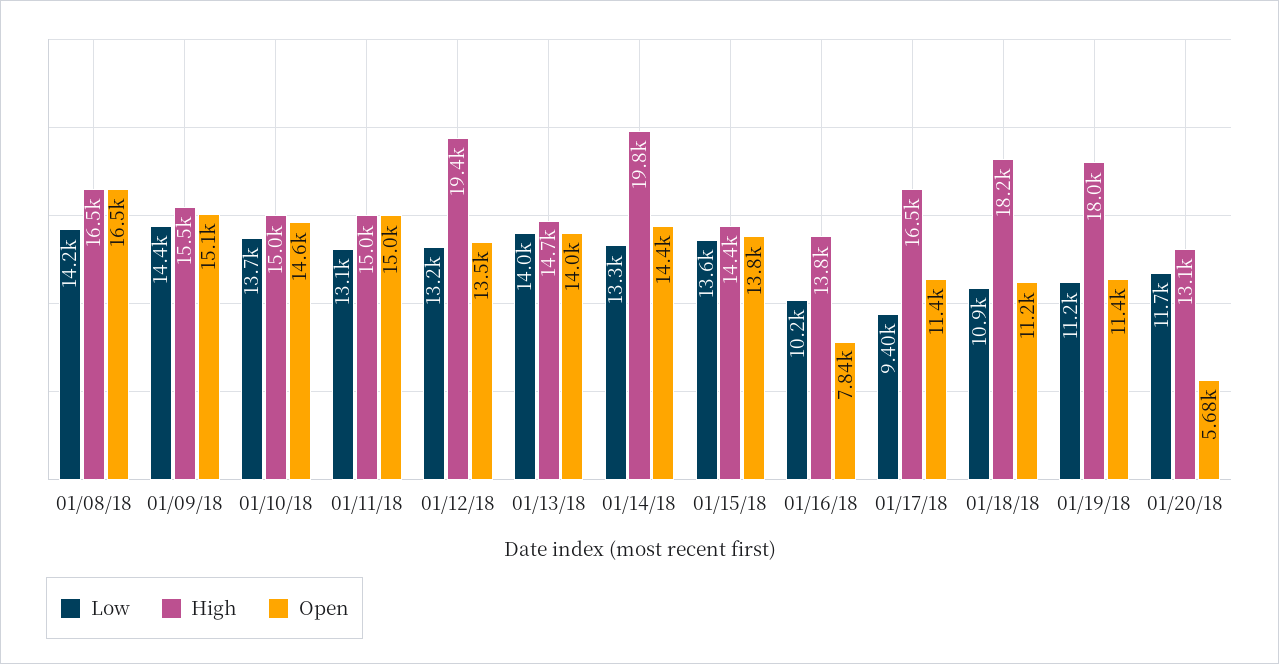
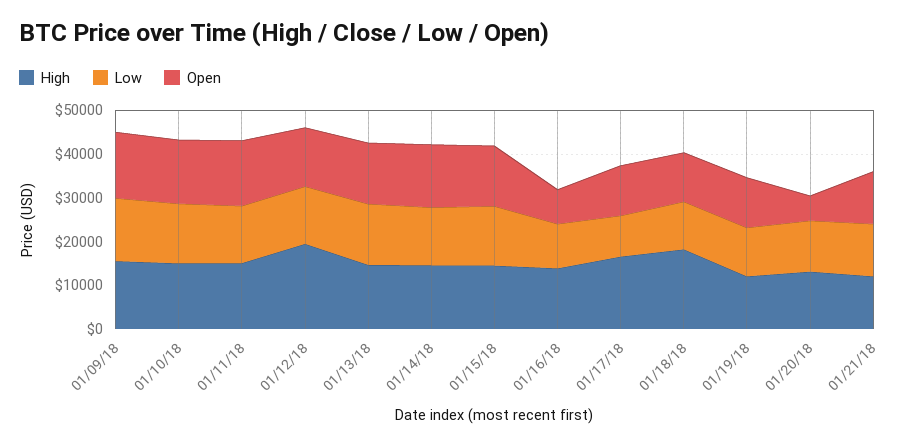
Low, 01/08/18: 14200 -> none
High, 01/08/18: 16500 -> none
Open, 01/08/18: 16500 -> none
High, 01/14/18: 19800 -> 14000
High, 01/19/18: 18000 -> 12000
High, 01/21/18: none -> 12000
Low, 01/21/18: none -> 12000
Open, 01/21/18: none -> 12000

